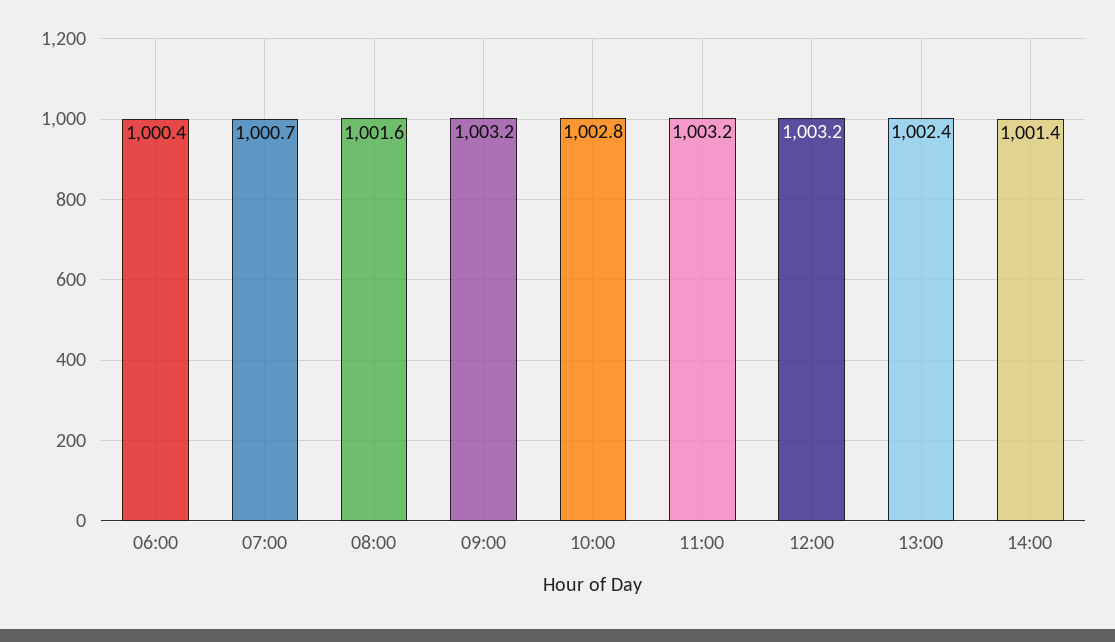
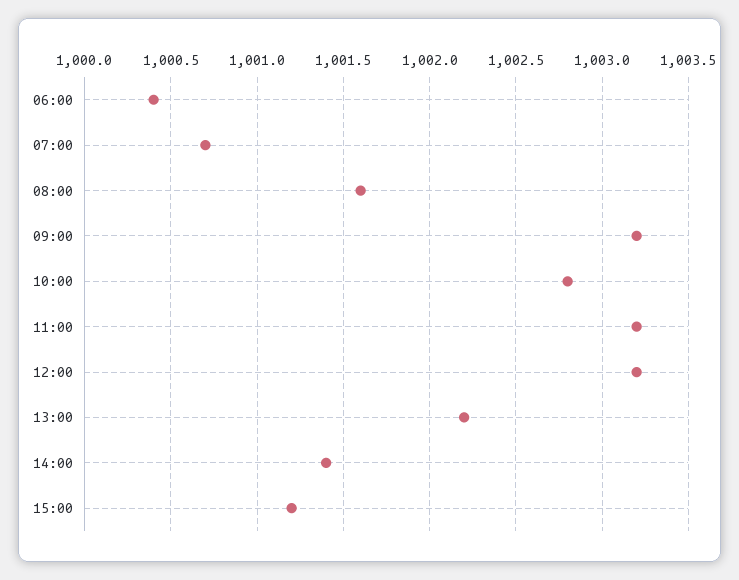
13:00: 1002.4 -> 1002.2
15:00: none -> 1001.2

